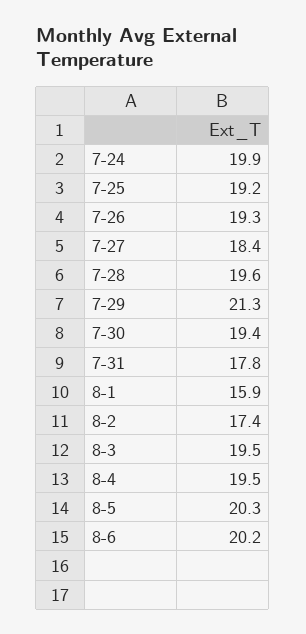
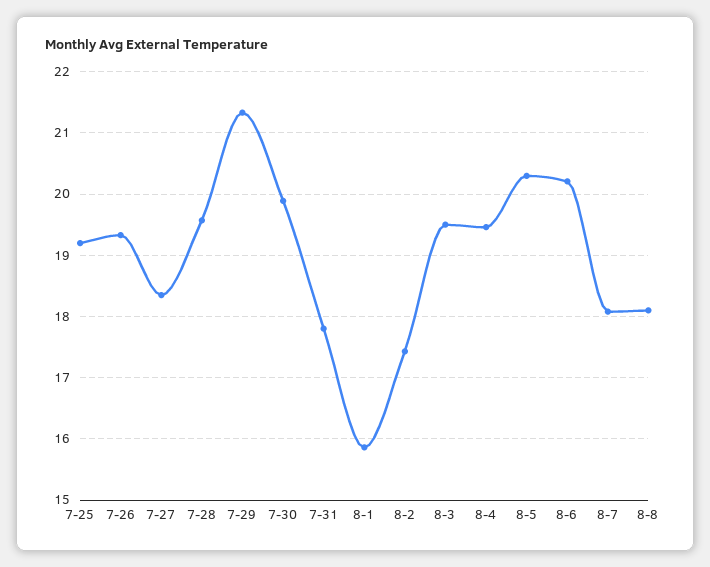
7-24: 19.9 -> none
7-30: 19.4 -> 19.9
8-7: none -> 18.1
8-8: none -> 18.1

